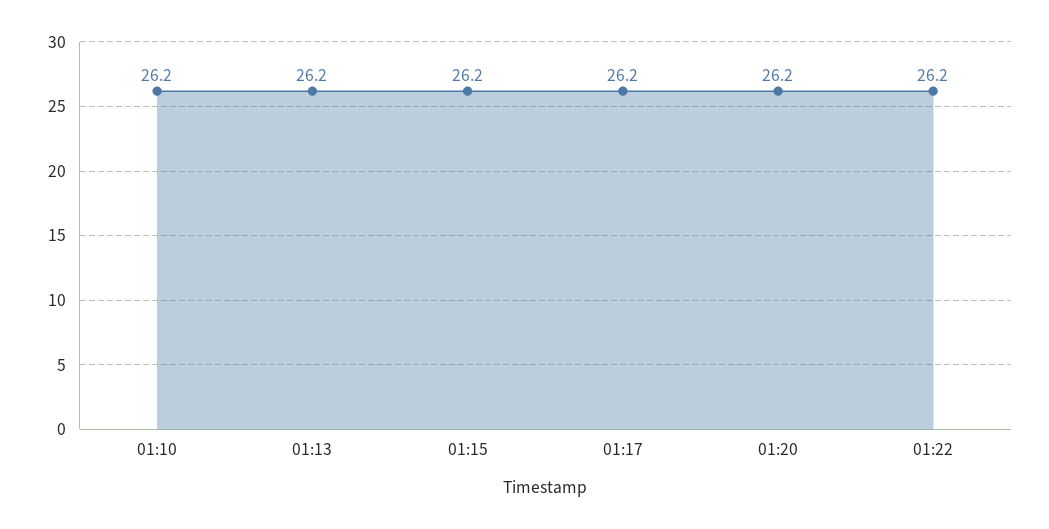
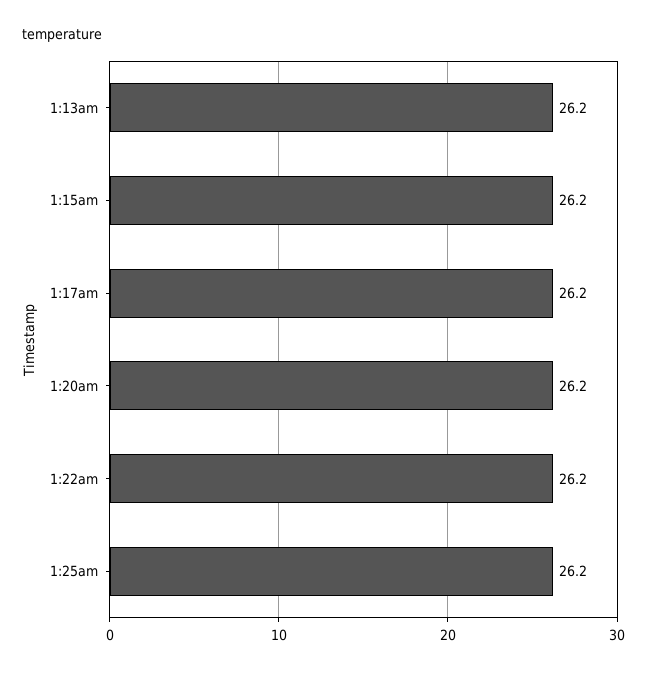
01:10: 26.2 -> none
1:25am: none -> 26.2

